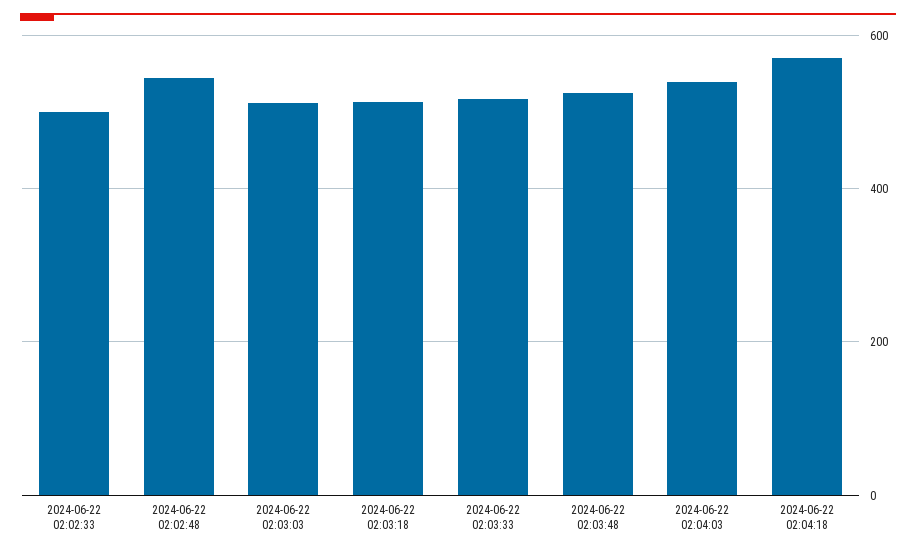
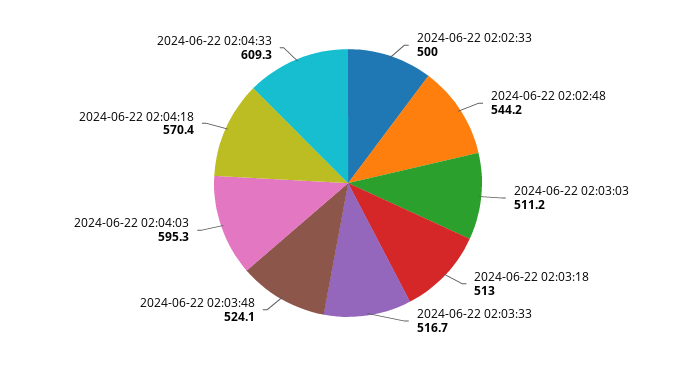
2024-06-22 02:04:03: 540 -> 595.3
2024-06-22 02:04:33: none -> 609.3

